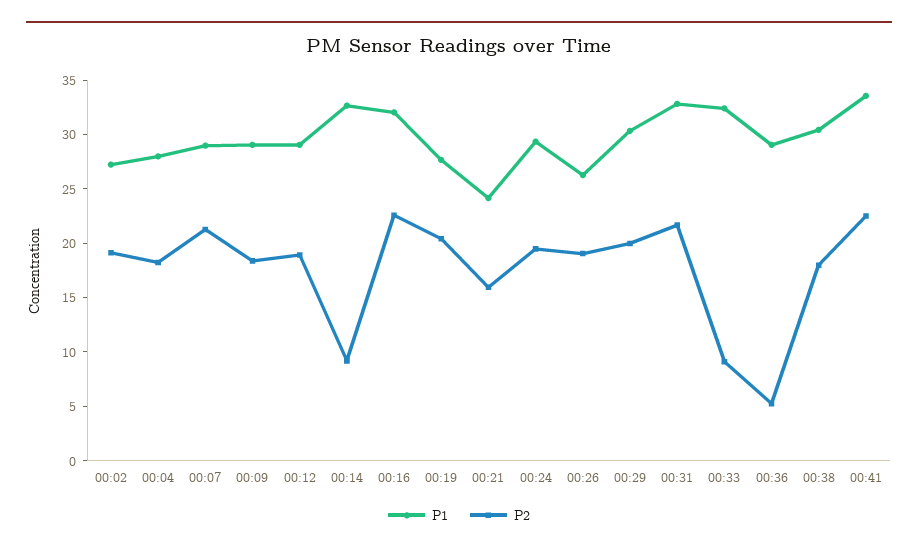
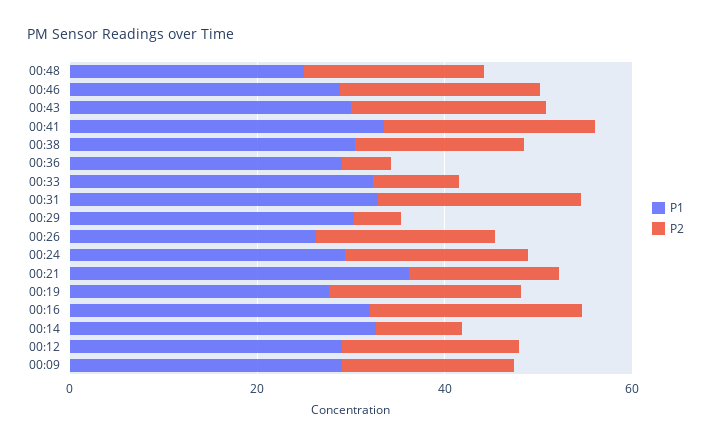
P1, 00:02: 27 -> none
P2, 00:02: 19 -> none
P1, 00:04: 28 -> none
P2, 00:04: 18 -> none
P1, 00:07: 29 -> none
P2, 00:07: 21 -> none
P1, 00:21: 24 -> 35
P2, 00:29: 20 -> 5
P1, 00:48: none -> 25
P2, 00:48: none -> 20
P1, 00:46: none -> 30
P2, 00:46: none -> 20
P1, 00:43: none -> 30
P2, 00:43: none -> 20

